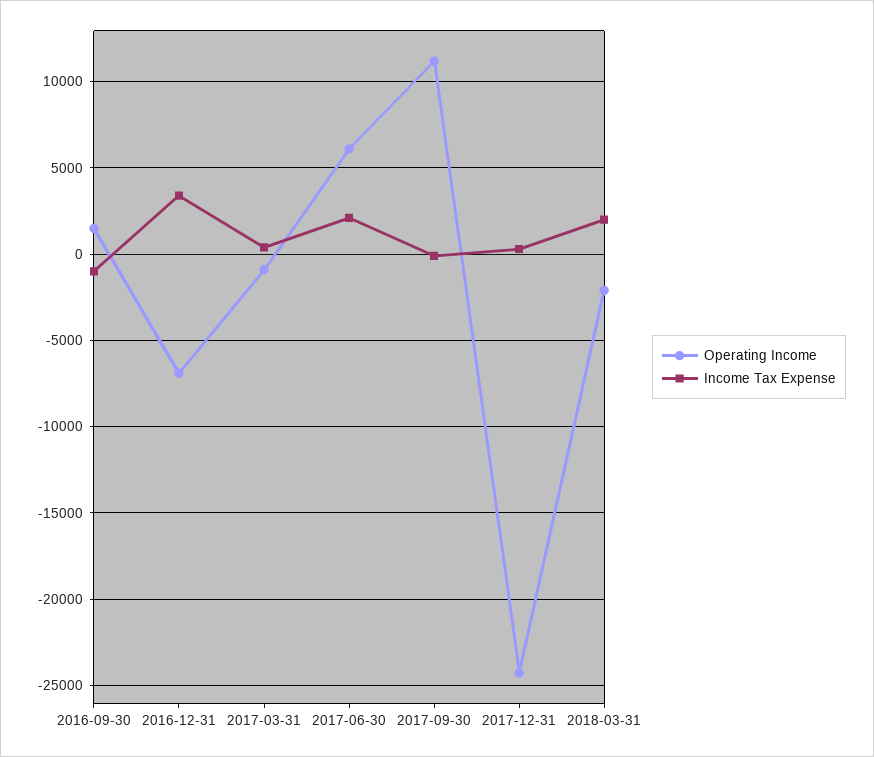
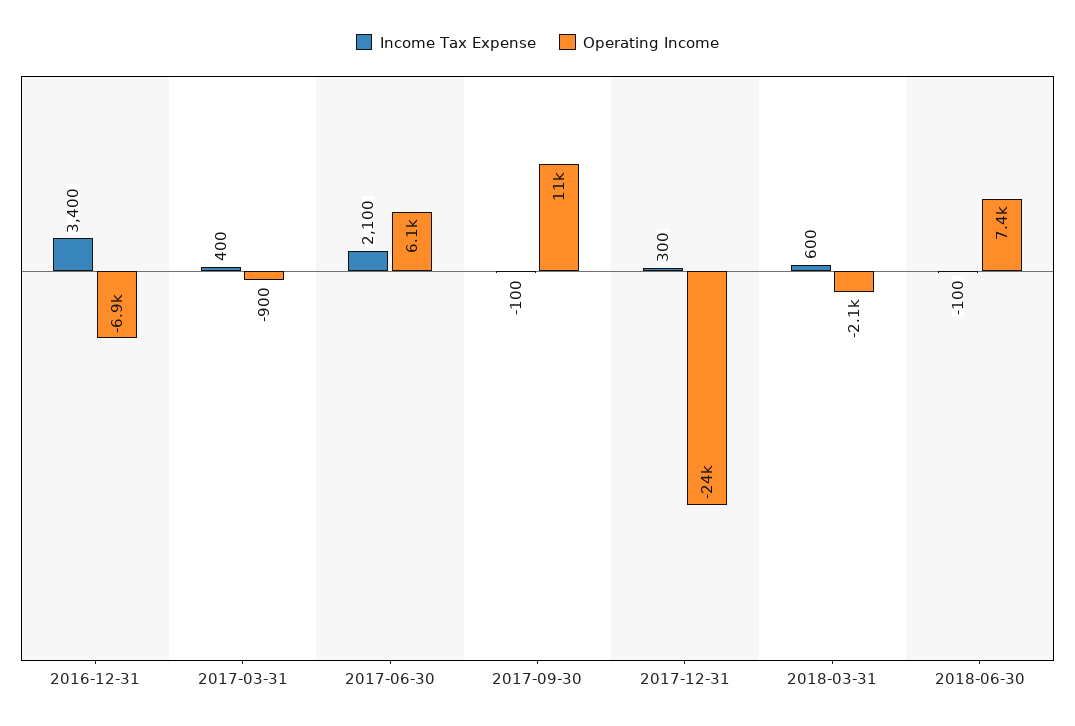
Operating Income, 2016-09-30: 1500 -> none
Income Tax Expense, 2016-09-30: -1000 -> none
Income Tax Expense, 2018-03-31: 2000 -> 600
Income Tax Expense, 2018-06-30: none -> -100
Operating Income, 2018-06-30: none -> 7400

